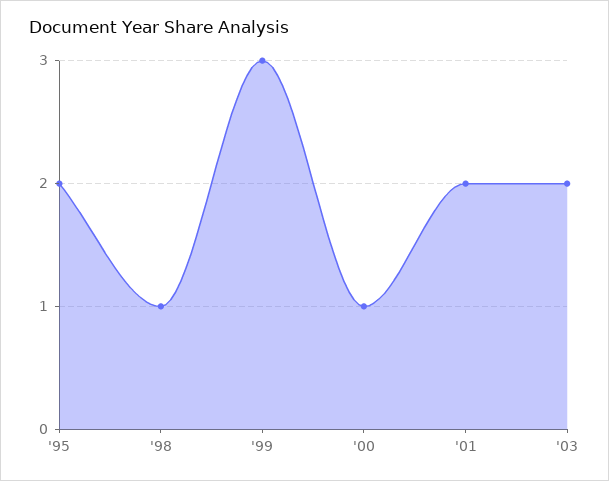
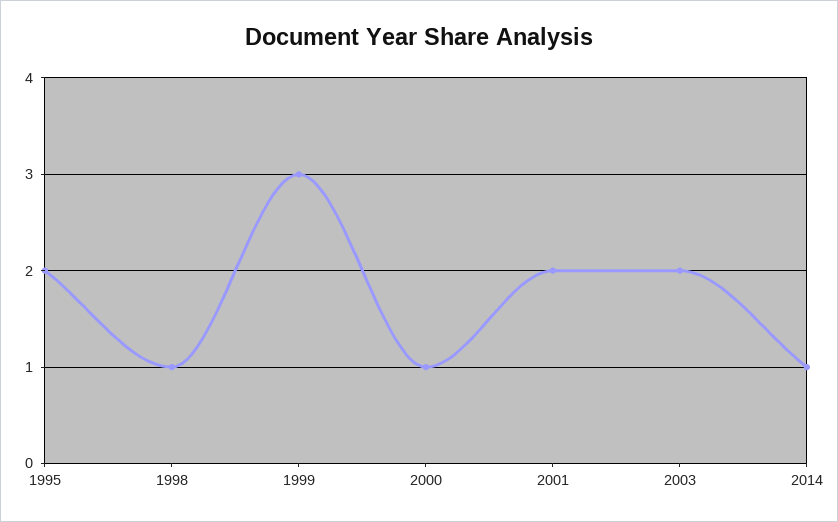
2014: none -> 1

